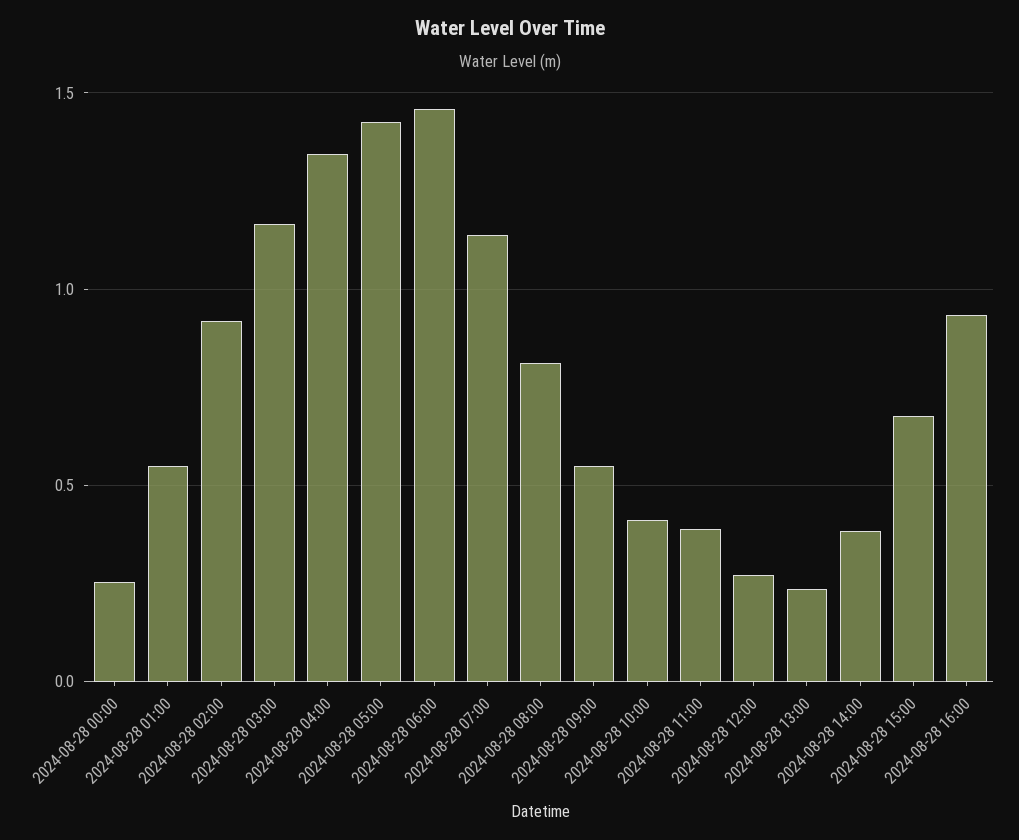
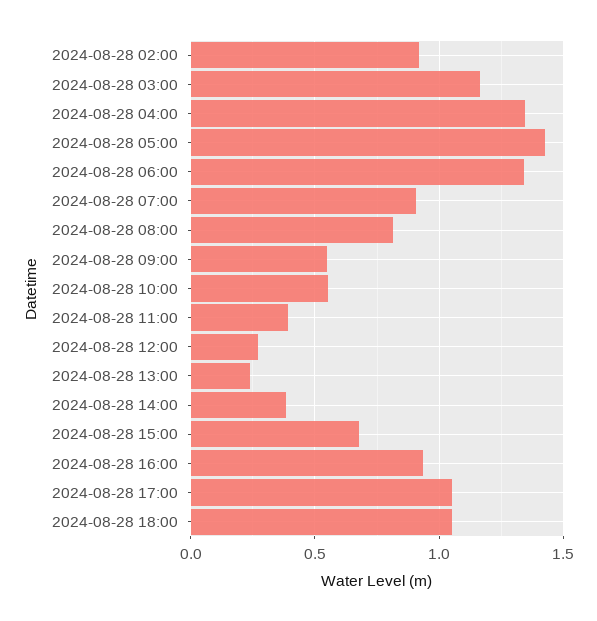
2024-08-28 00:00: 0.25 -> none
2024-08-28 01:00: 0.55 -> none
2024-08-28 06:00: 1.45 -> 1.35
2024-08-28 07:00: 1.15 -> 0.9
2024-08-28 10:00: 0.4 -> 0.55
2024-08-28 17:00: none -> 1.05
2024-08-28 18:00: none -> 1.05

